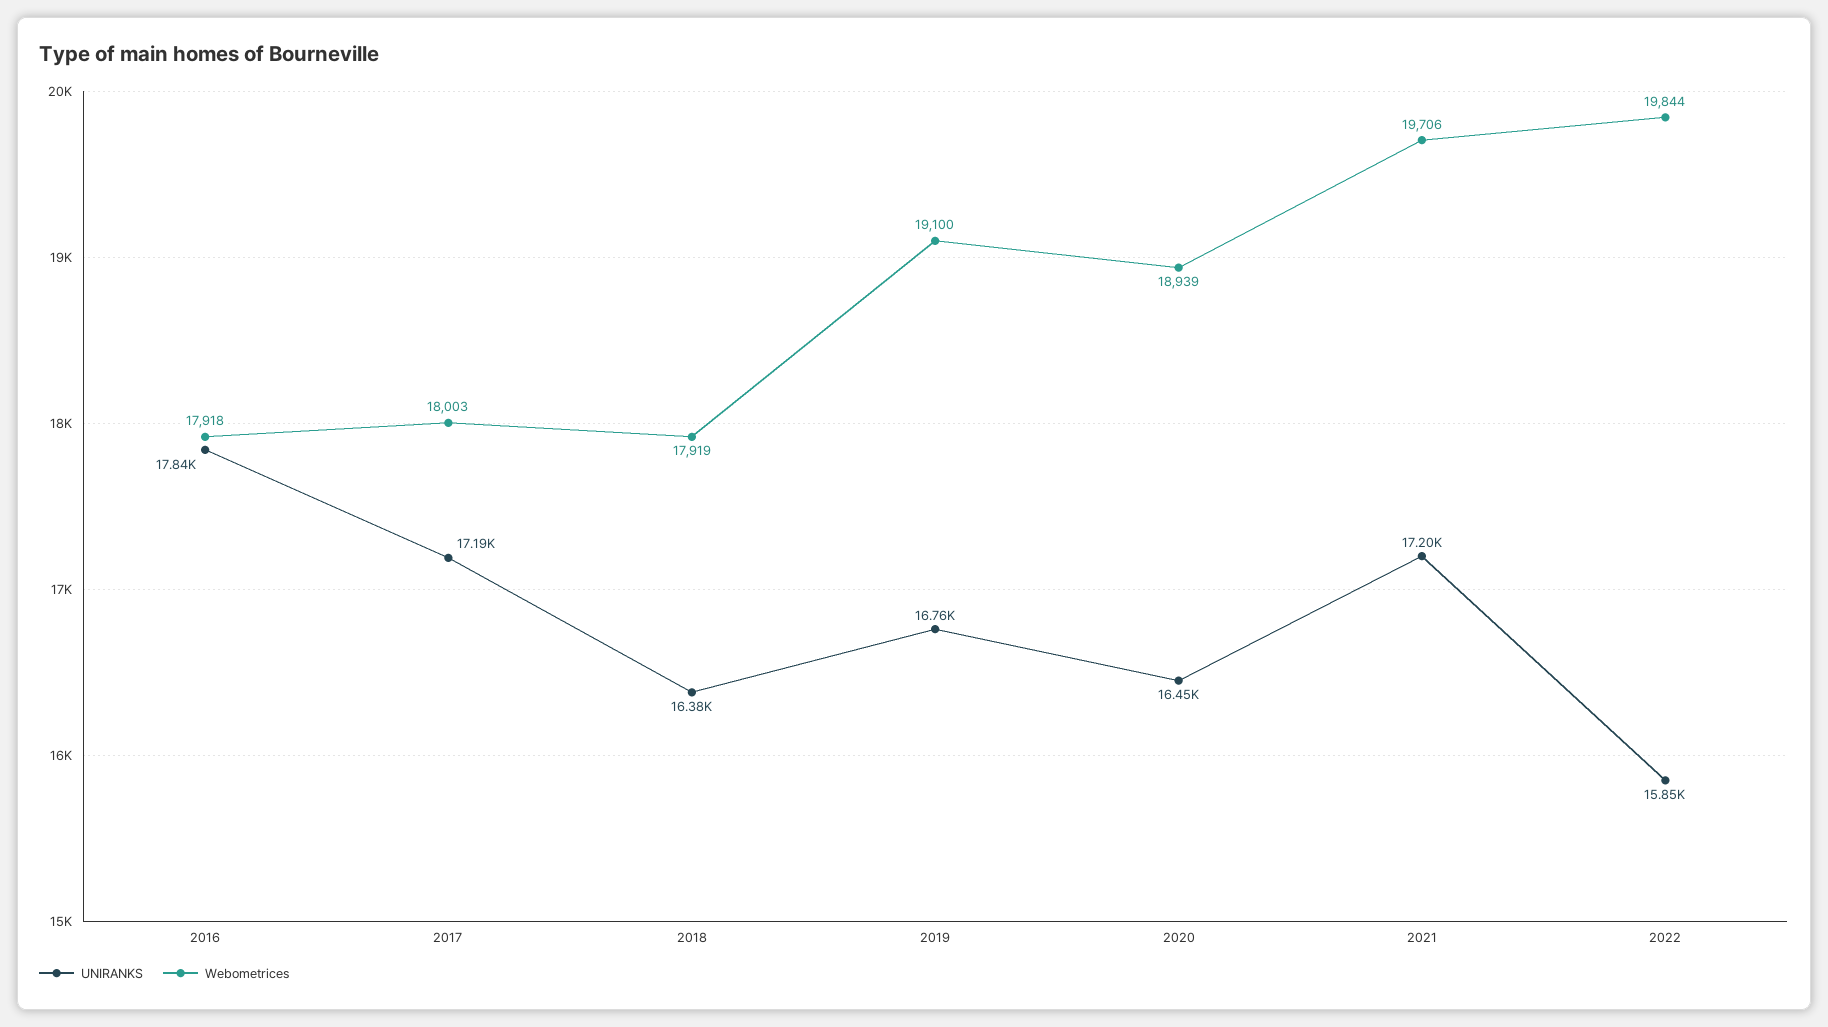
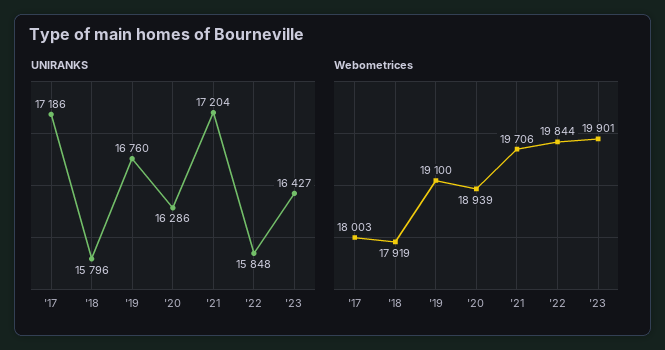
UNIRANKS, 2016: 17840 -> none
Webometrices, 2016: 17918 -> none
UNIRANKS, 2018: 16380 -> 15796
UNIRANKS, 2020: 16450 -> 16286
UNIRANKS, '23: none -> 16427
Webometrices, '23: none -> 19901

